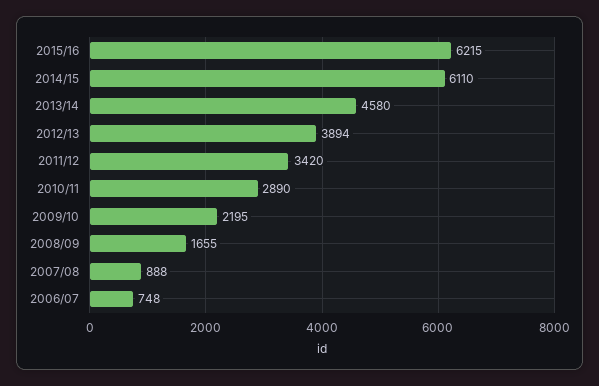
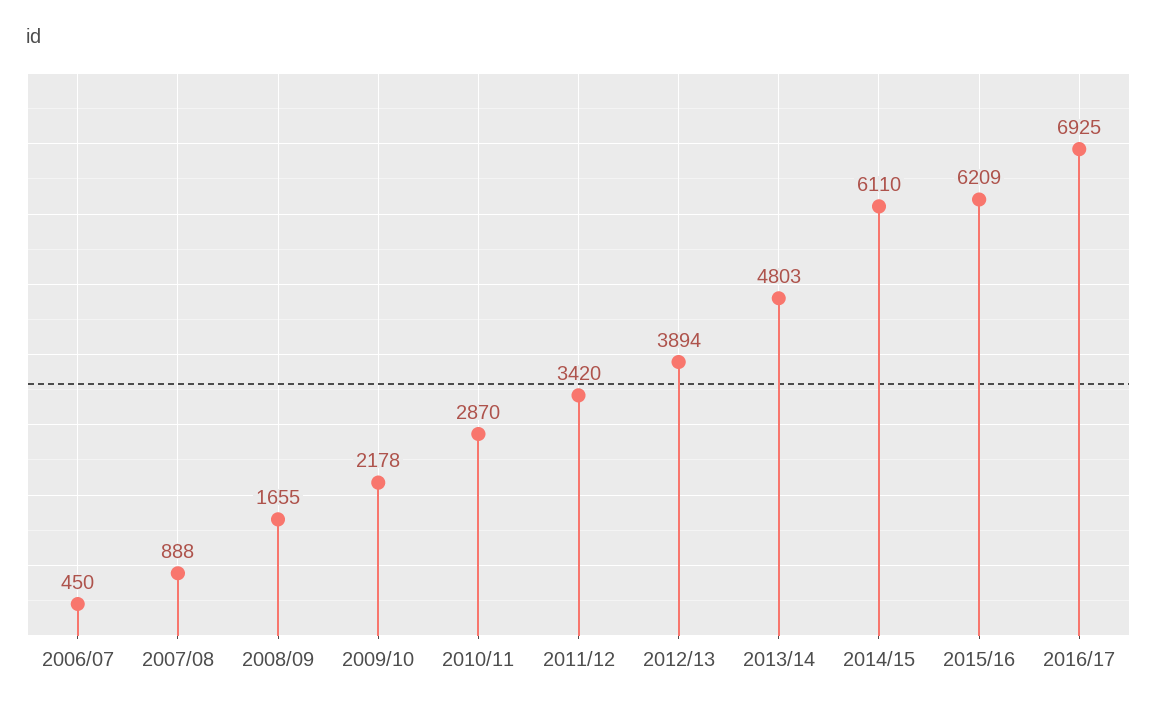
2015/16: 6215 -> 6209
2013/14: 4580 -> 4803
2010/11: 2890 -> 2870
2009/10: 2195 -> 2178
2006/07: 748 -> 450
2016/17: none -> 6925

